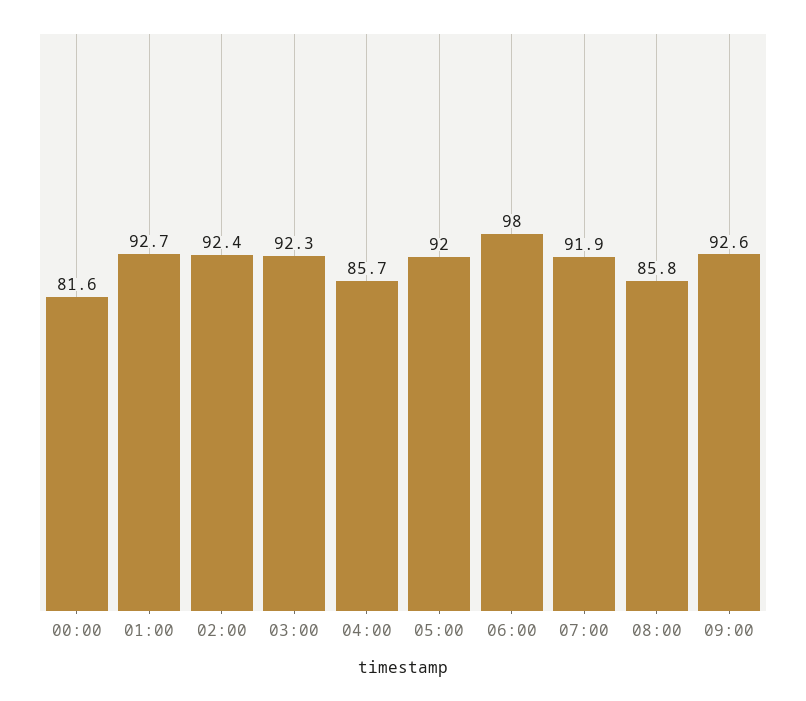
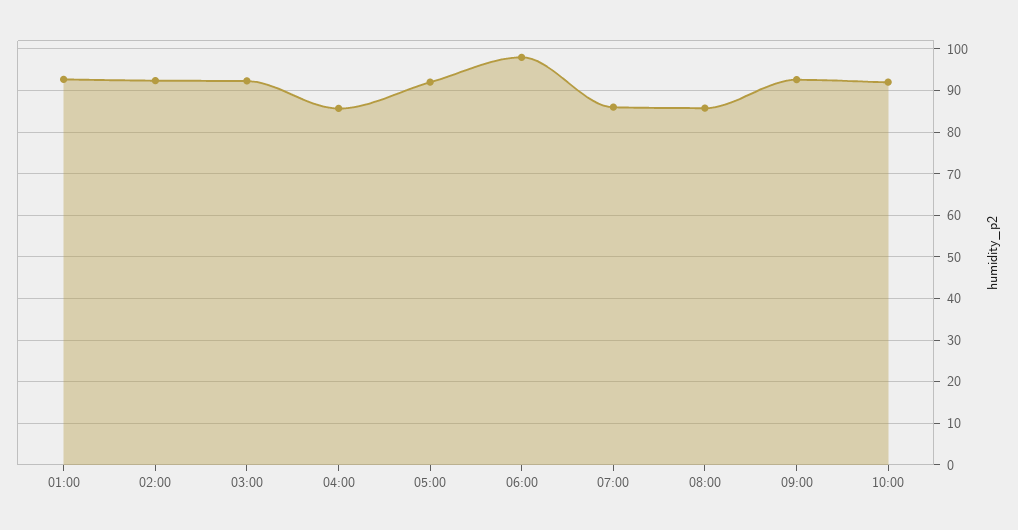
00:00: 81.6 -> none
07:00: 91.9 -> 86
10:00: none -> 92

